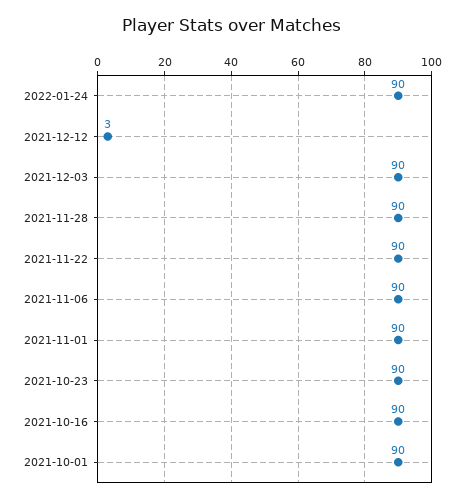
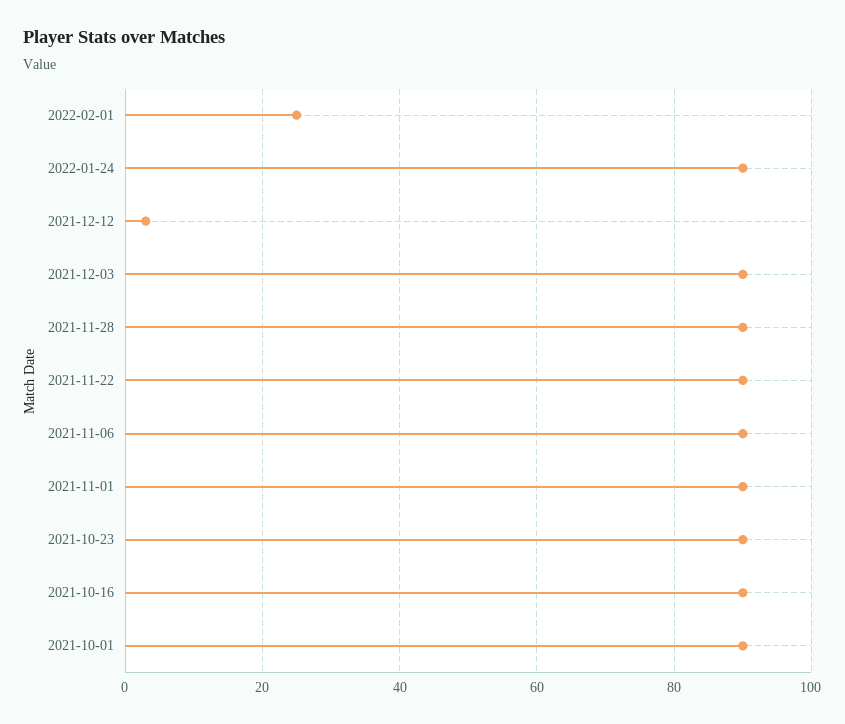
2022-02-01: none -> 25

